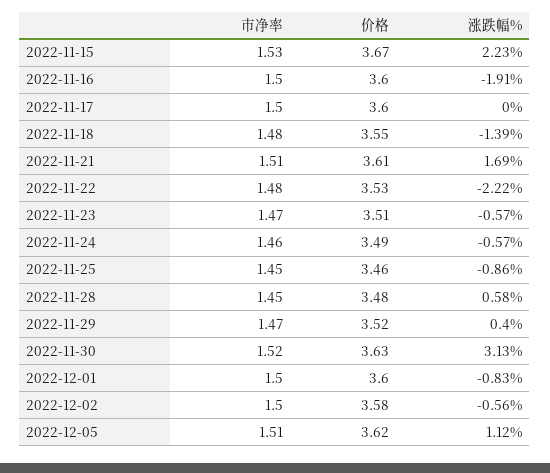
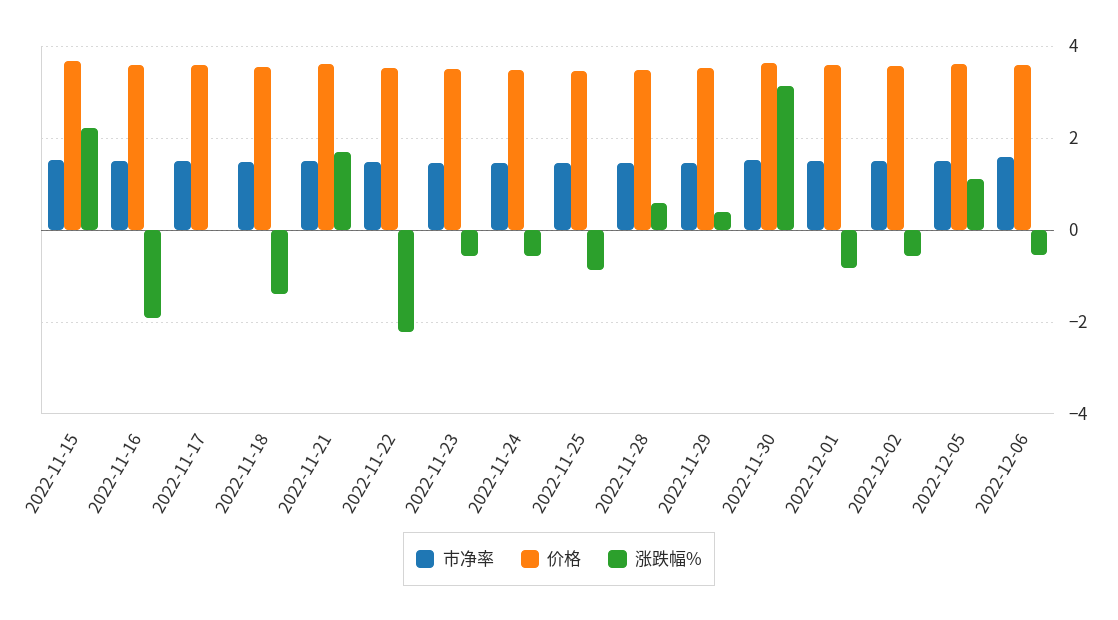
市净率, 2022-12-06: none -> 1.6
价格, 2022-12-06: none -> 3.6
涨跌幅%, 2022-12-06: none -> -0.6

